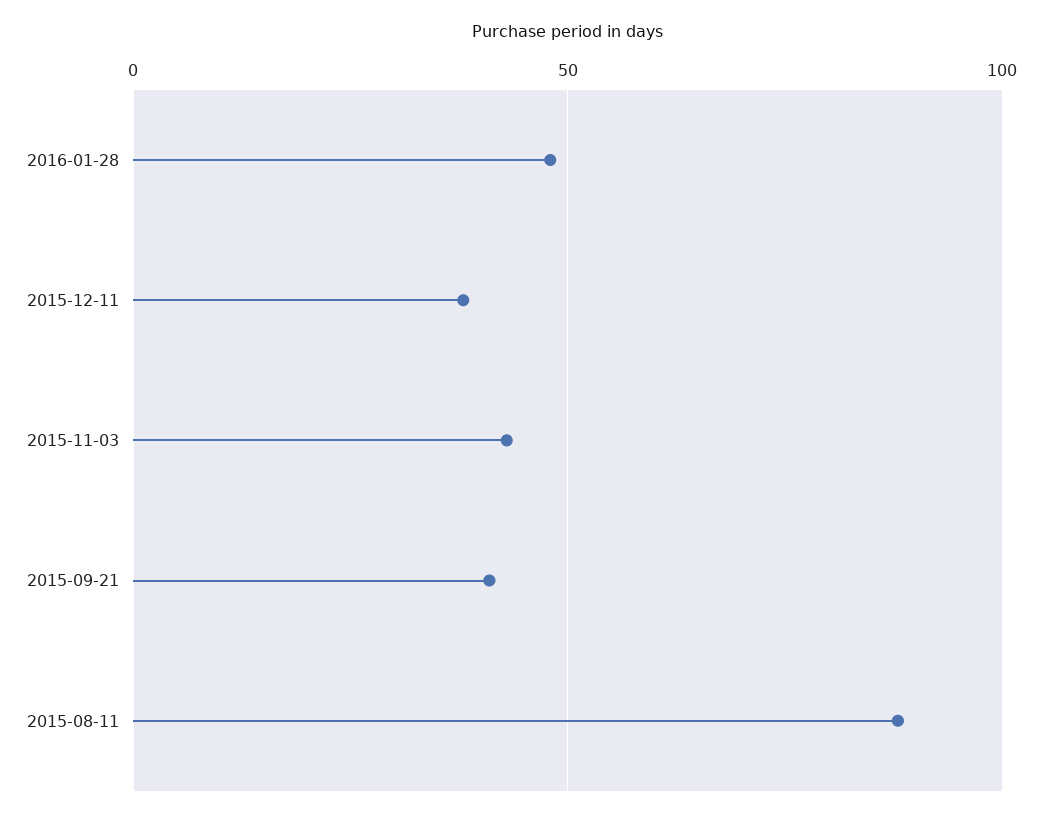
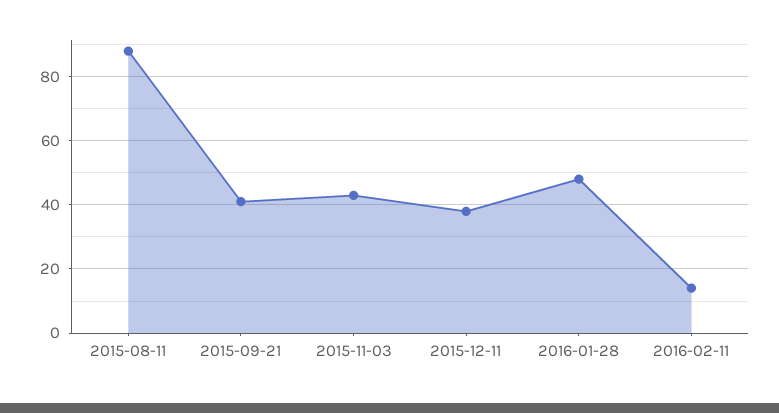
2016-02-11: none -> 15

